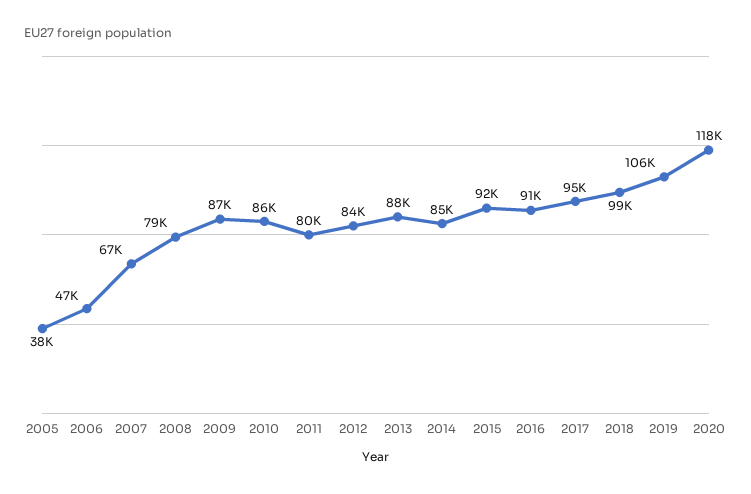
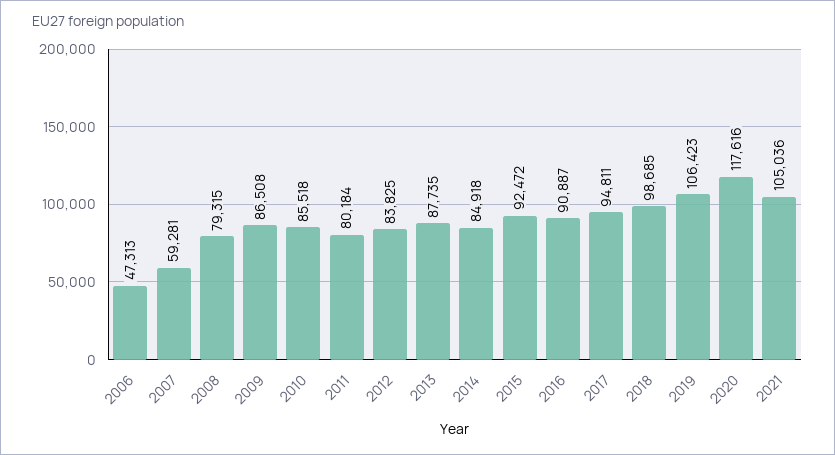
2005: 38000 -> none
2007: 67000 -> 59281
2021: none -> 105036

